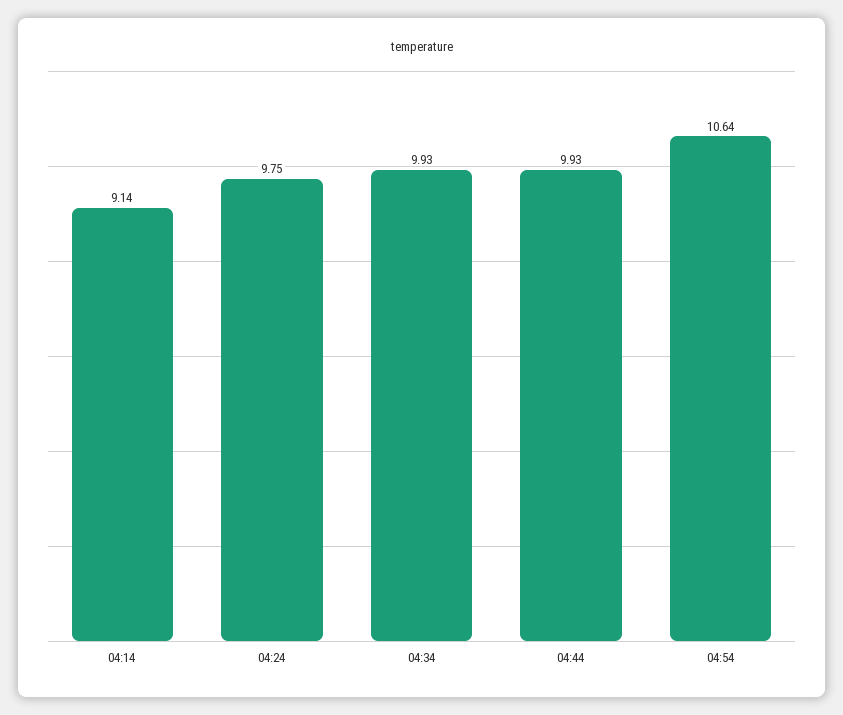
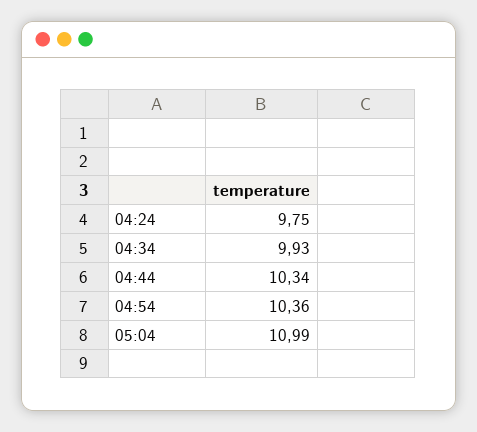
04:14: 9.14 -> none
04:44: 9.93 -> 10.34
04:54: 10.64 -> 10.36
05:04: none -> 10.99

